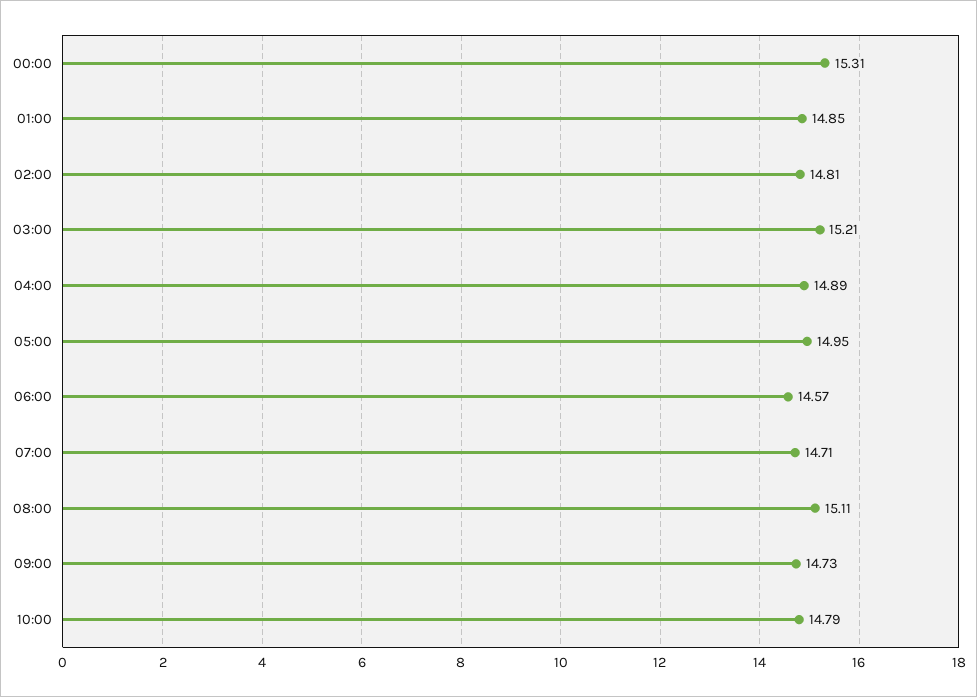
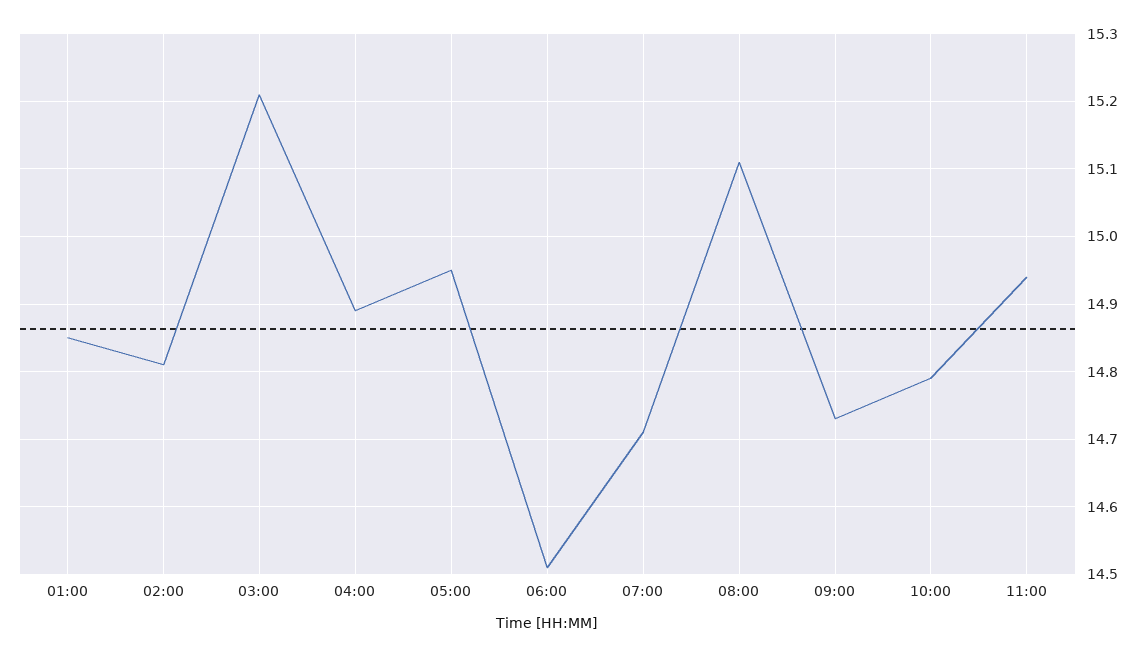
00:00: 15.31 -> none
06:00: 14.57 -> 14.51
11:00: none -> 14.94

